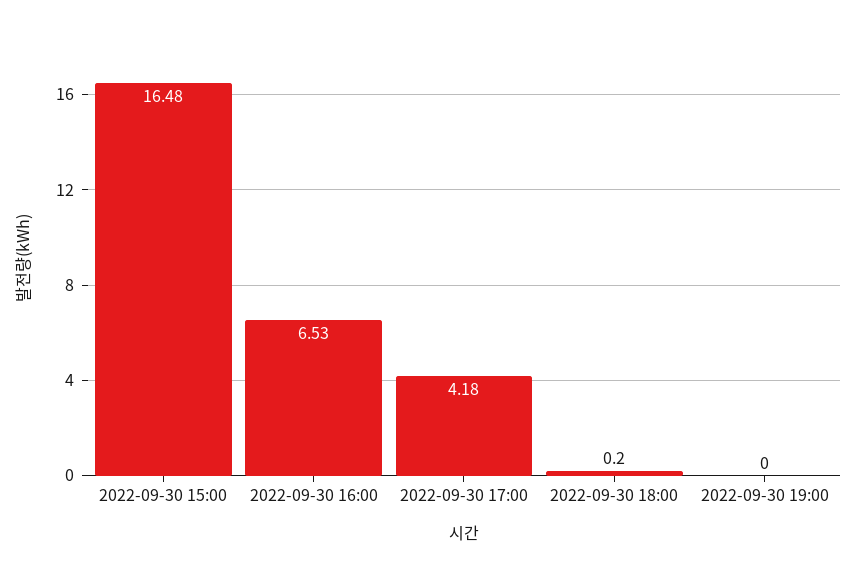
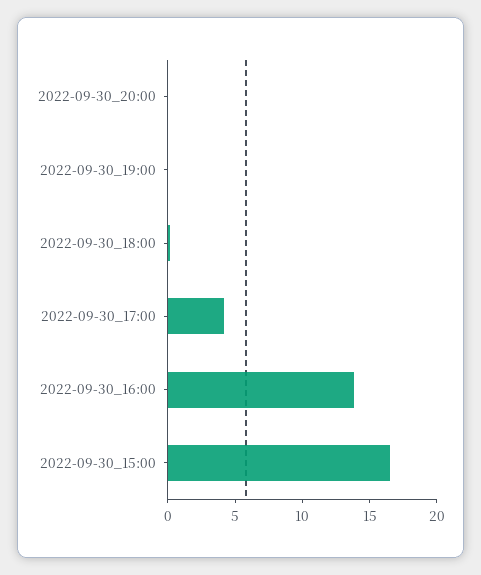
2022-09-30 16:00: 6.53 -> 14
2022-09-30_20:00: none -> 0

